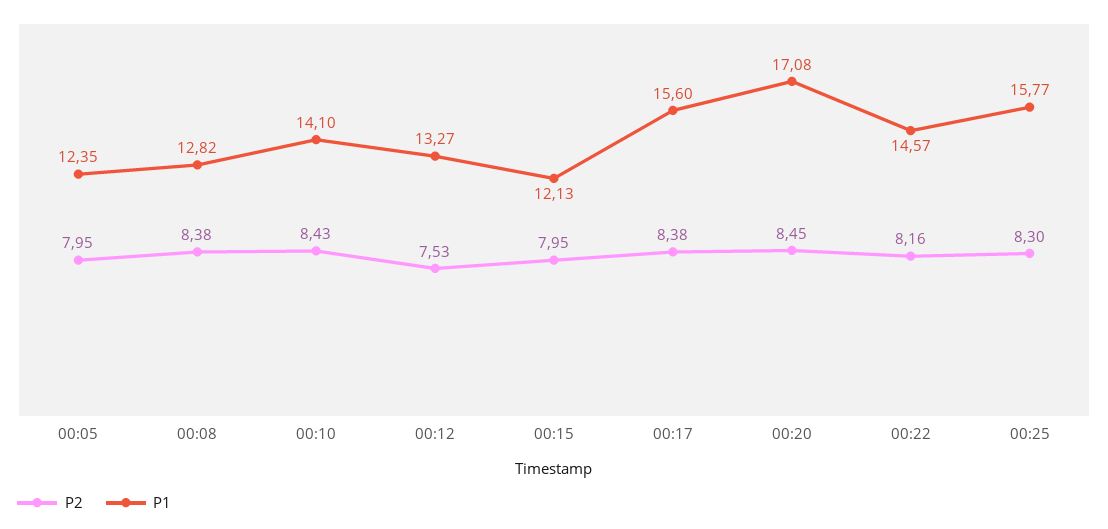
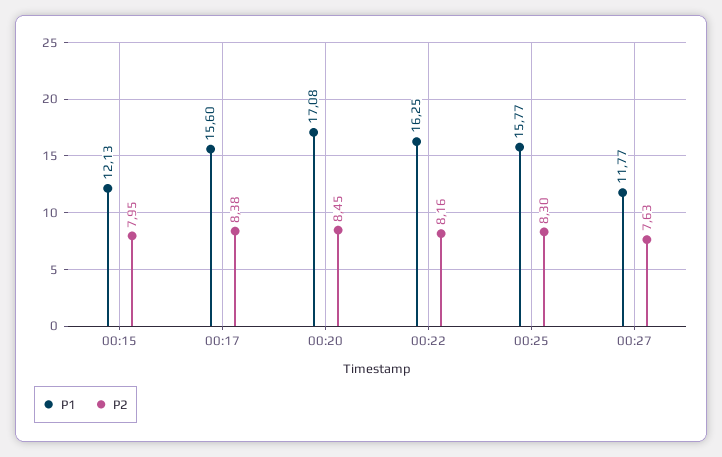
P2, 00:05: 7.95 -> none
P1, 00:05: 12.35 -> none
P2, 00:08: 8.38 -> none
P1, 00:08: 12.82 -> none
P2, 00:10: 8.43 -> none
P1, 00:10: 14.1 -> none
P2, 00:12: 7.53 -> none
P1, 00:12: 13.27 -> none
P1, 00:22: 14.57 -> 16.25
P1, 00:27: none -> 11.77
P2, 00:27: none -> 7.63

